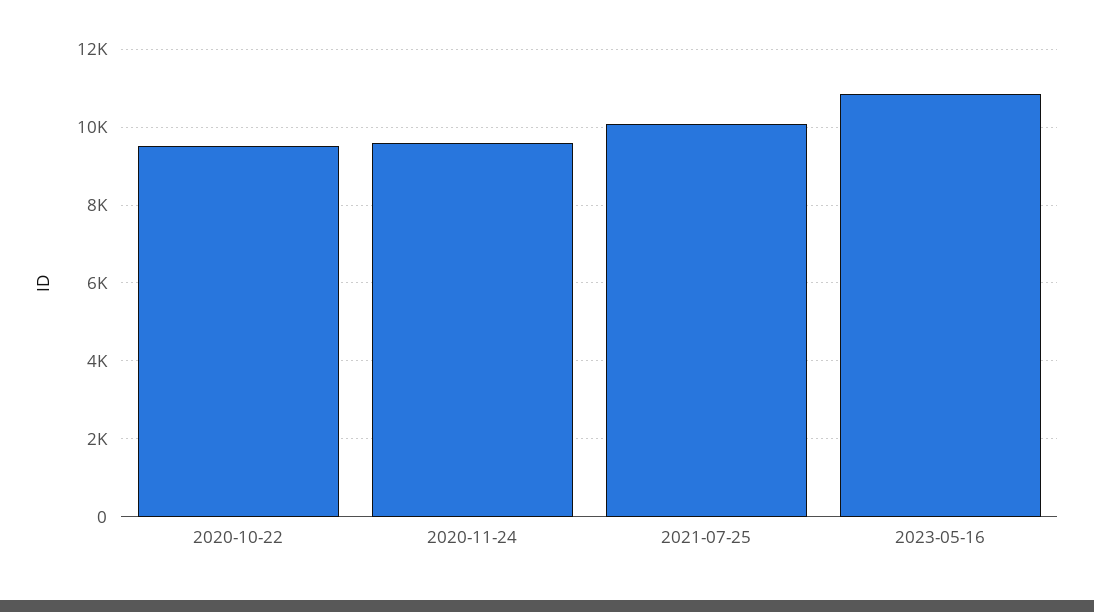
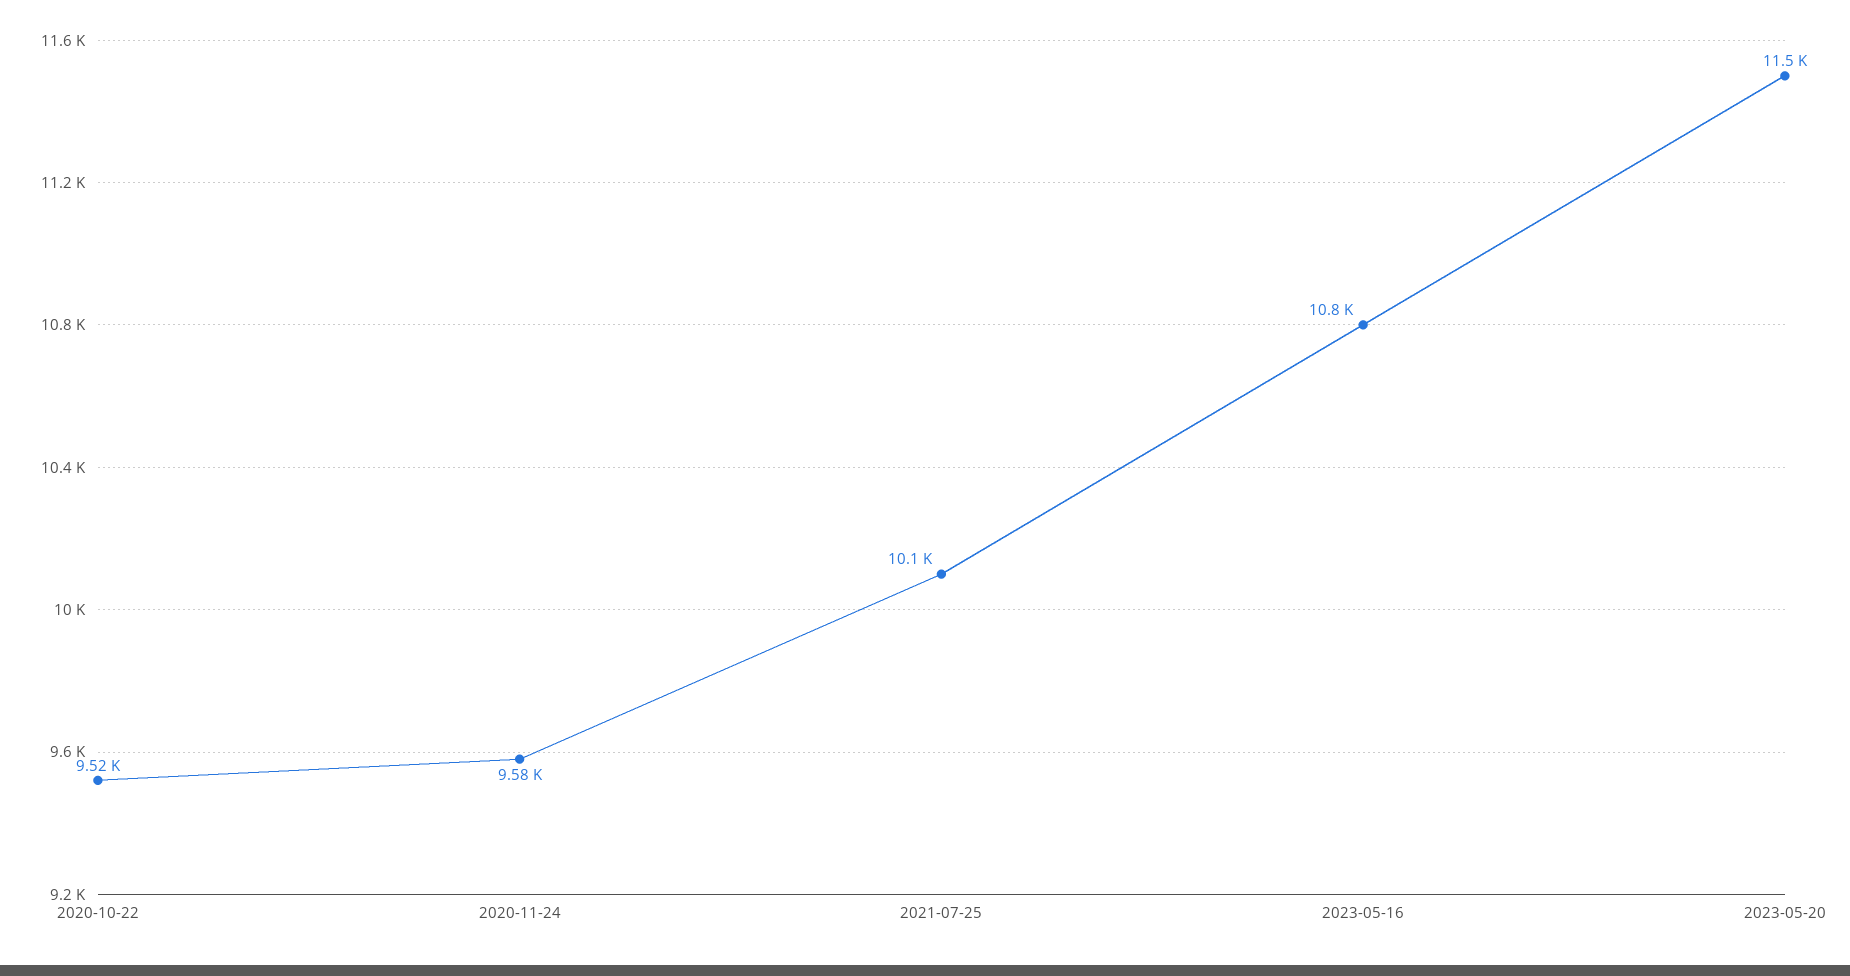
2023-05-20: none -> 11500

